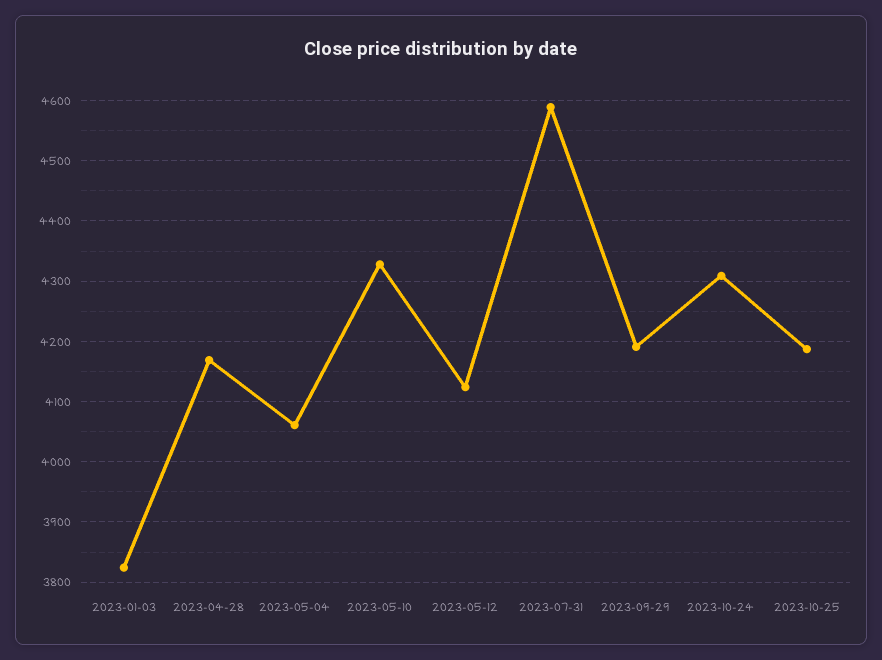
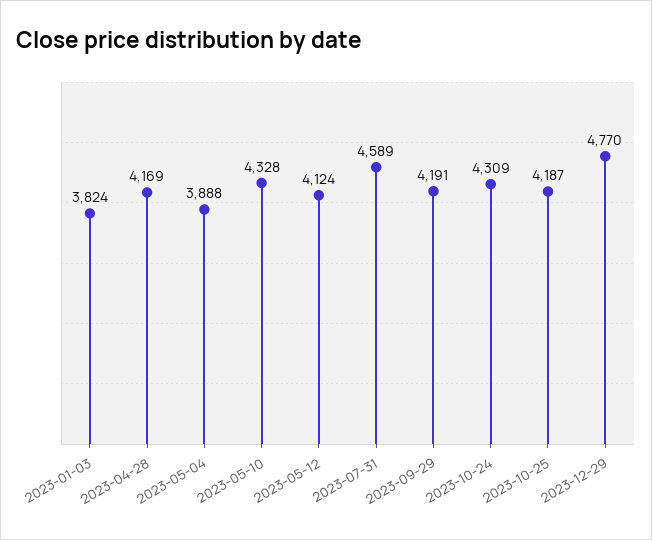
2023-05-04: 4060 -> 3888
2023-12-29: none -> 4770

